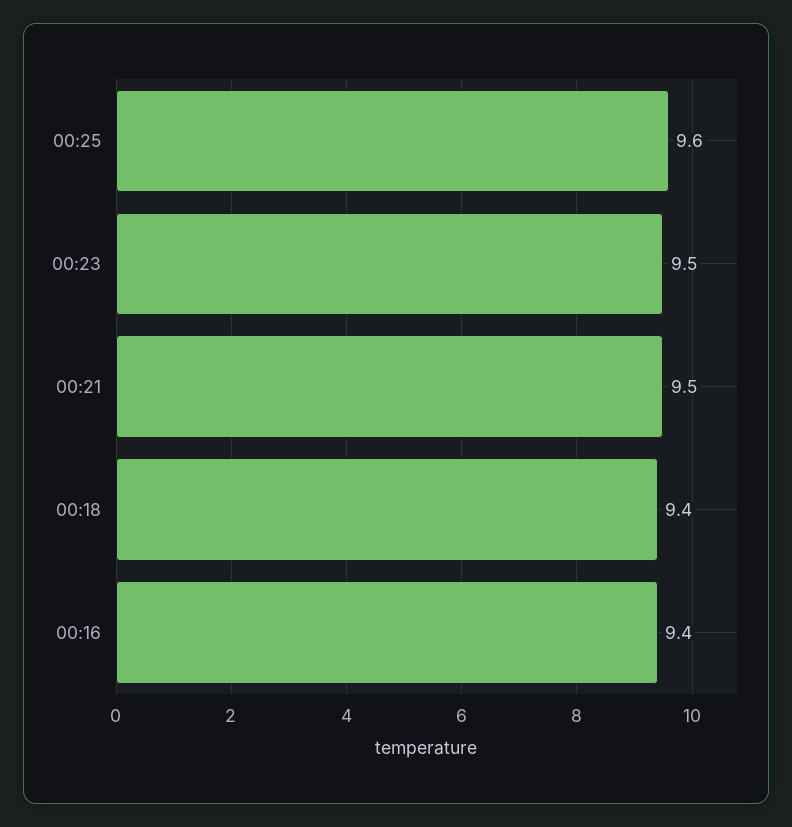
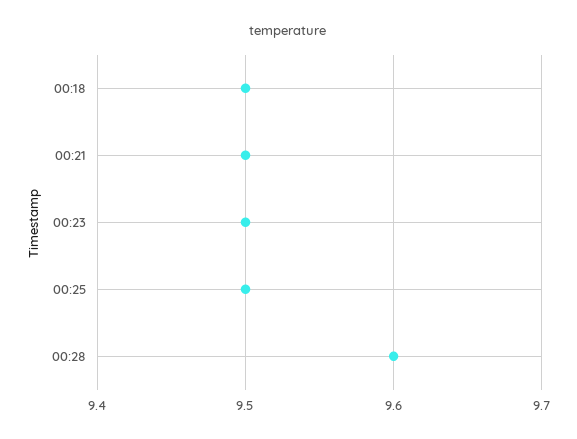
00:25: 9.6 -> 9.5
00:18: 9.4 -> 9.5
00:16: 9.4 -> none
00:28: none -> 9.6

